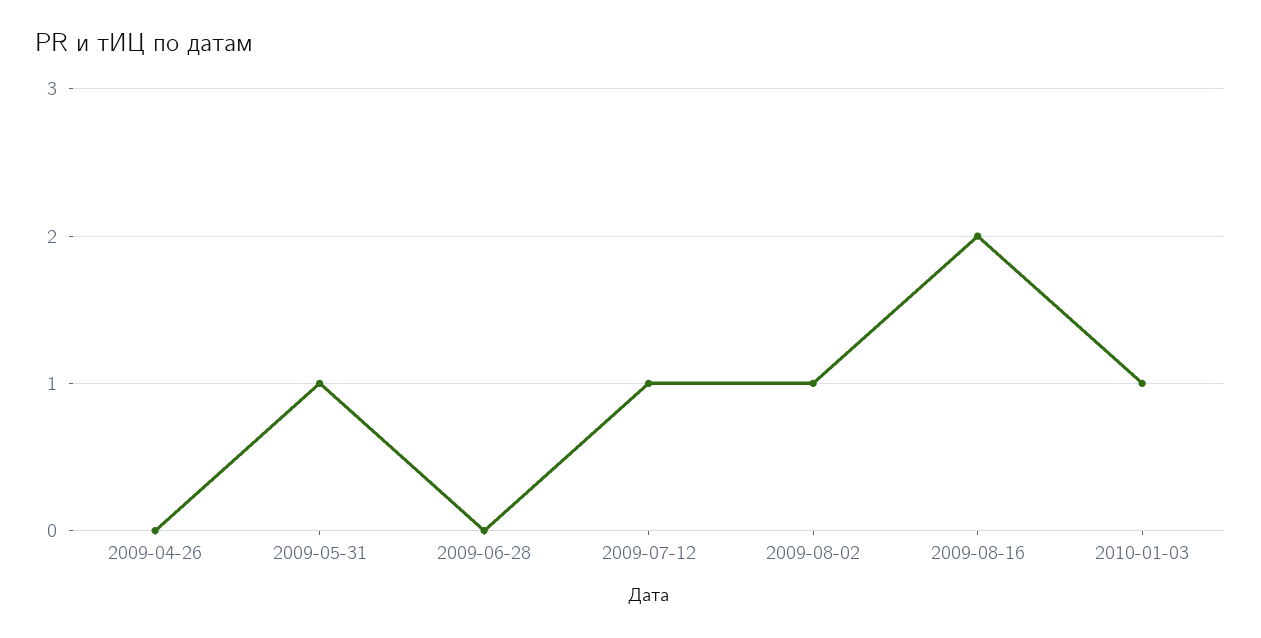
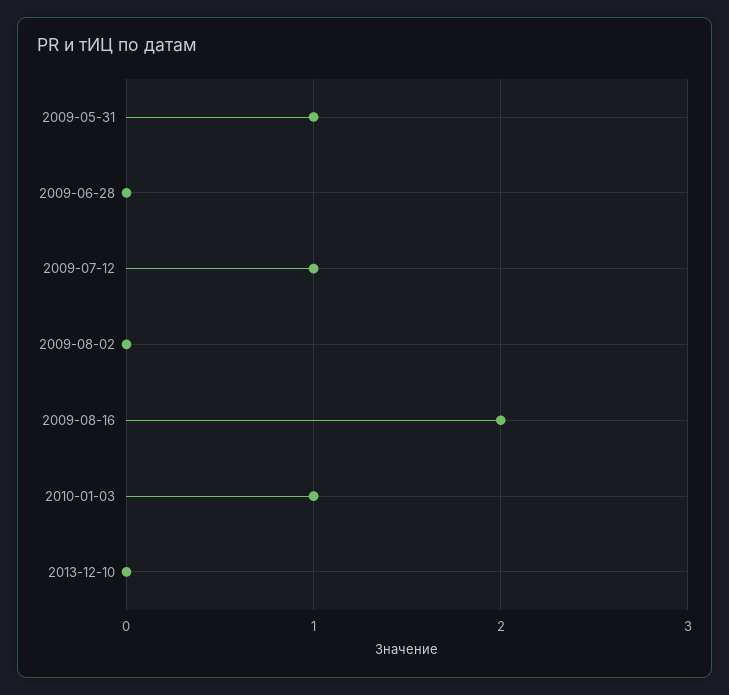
2009-04-26: 0 -> none
2009-08-02: 1 -> 0
2013-12-10: none -> 0

